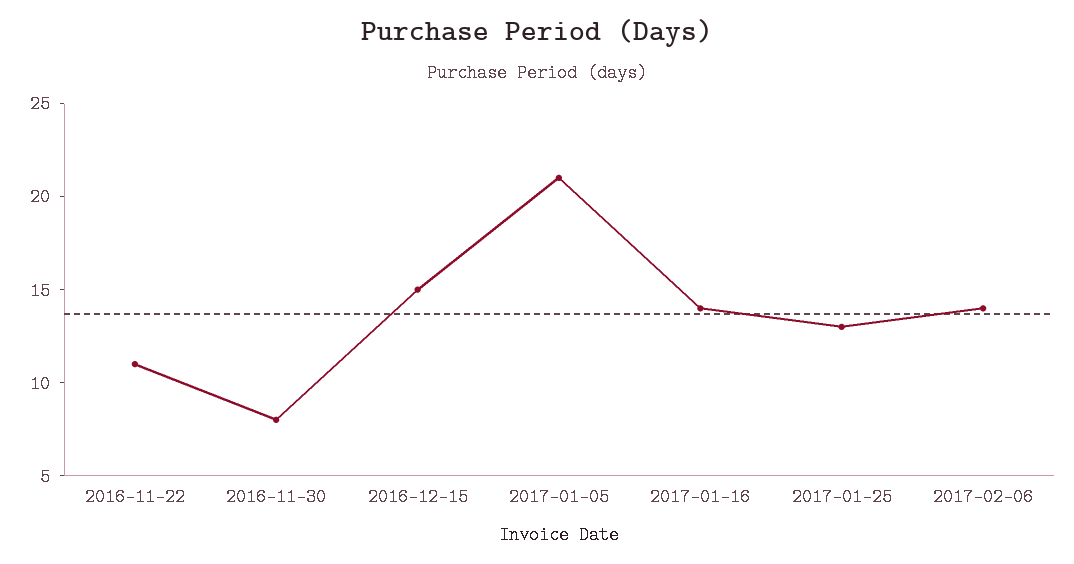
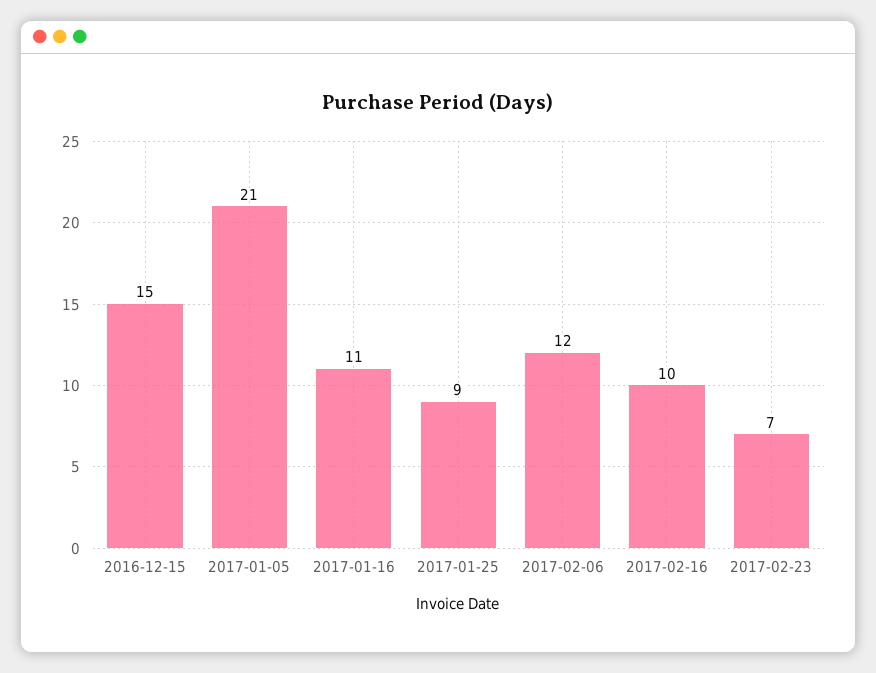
2016-11-22: 11 -> none
2016-11-30: 8 -> none
2017-01-16: 14 -> 11
2017-01-25: 13 -> 9
2017-02-06: 14 -> 12
2017-02-16: none -> 10
2017-02-23: none -> 7

